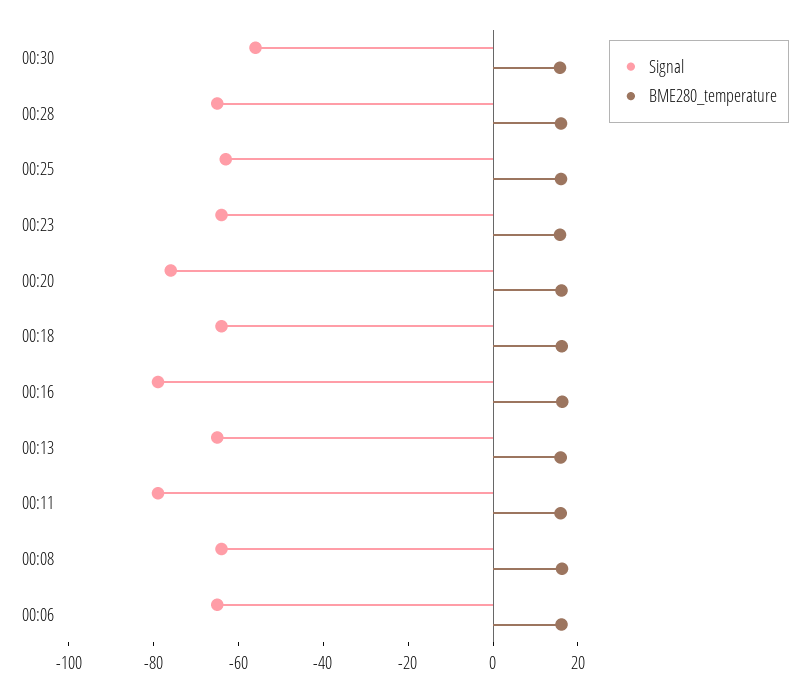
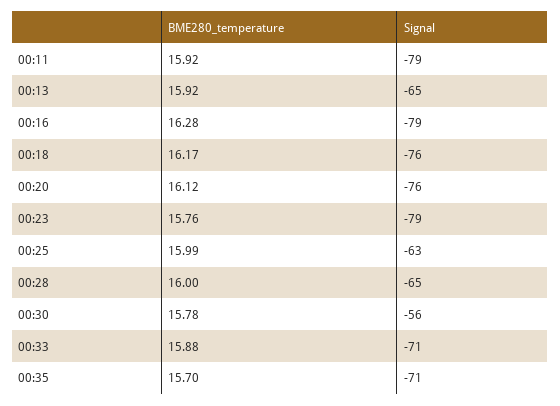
Signal, 00:23: -65 -> -79
Signal, 00:18: -65 -> -76
Signal, 00:08: -65 -> none
BME280_temperature, 00:08: 15 -> none
Signal, 00:06: -65 -> none
BME280_temperature, 00:06: 15 -> none
BME280_temperature, 00:33: none -> 15.88
Signal, 00:33: none -> -71
BME280_temperature, 00:35: none -> 15.7
Signal, 00:35: none -> -71

